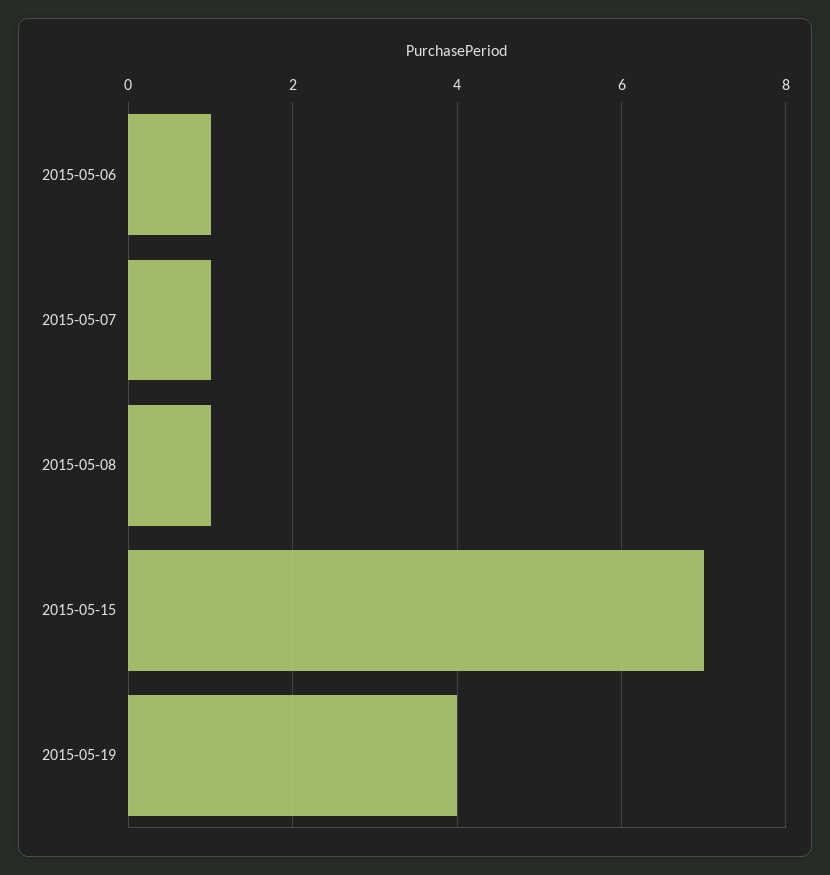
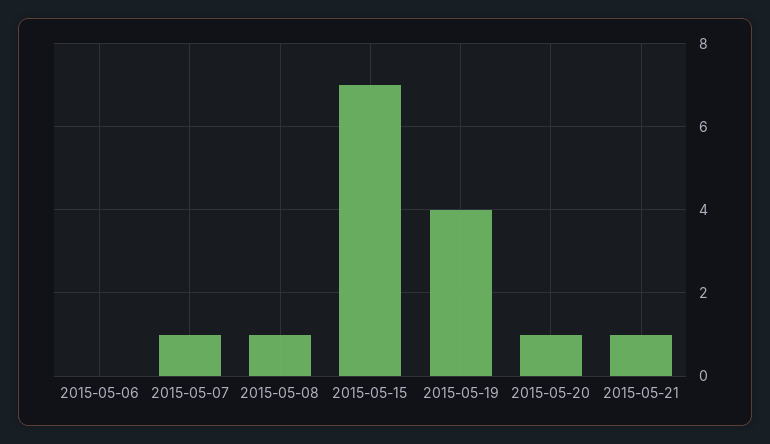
2015-05-06: 1 -> 0
2015-05-20: none -> 1
2015-05-21: none -> 1

